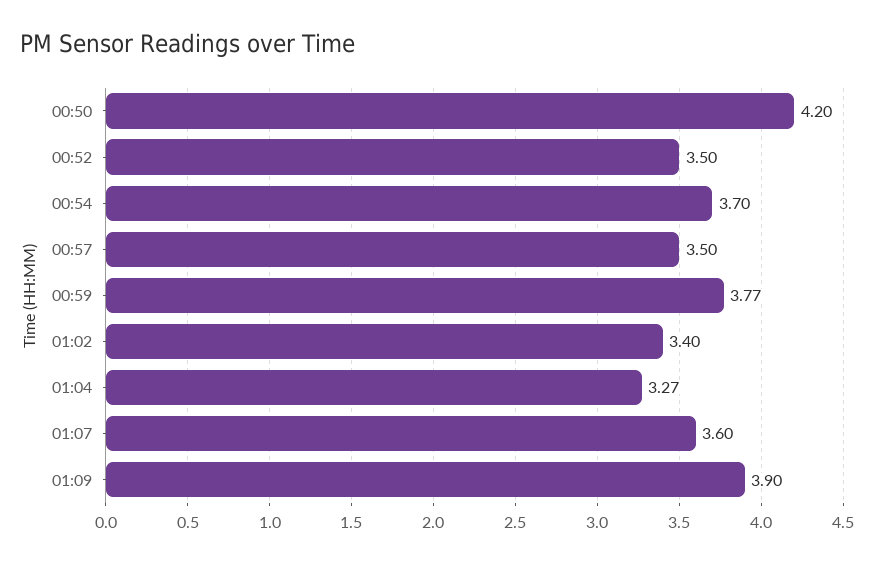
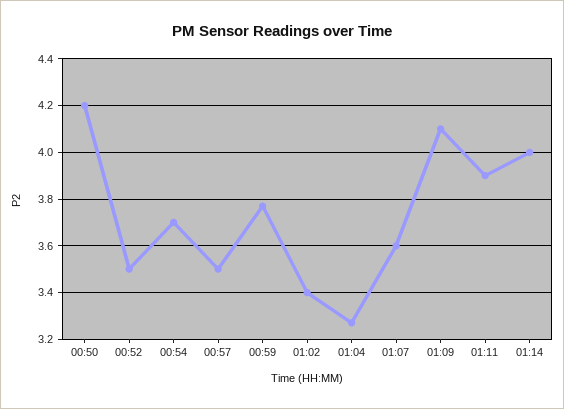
01:09: 3.9 -> 4.1
01:11: none -> 3.9
01:14: none -> 4

